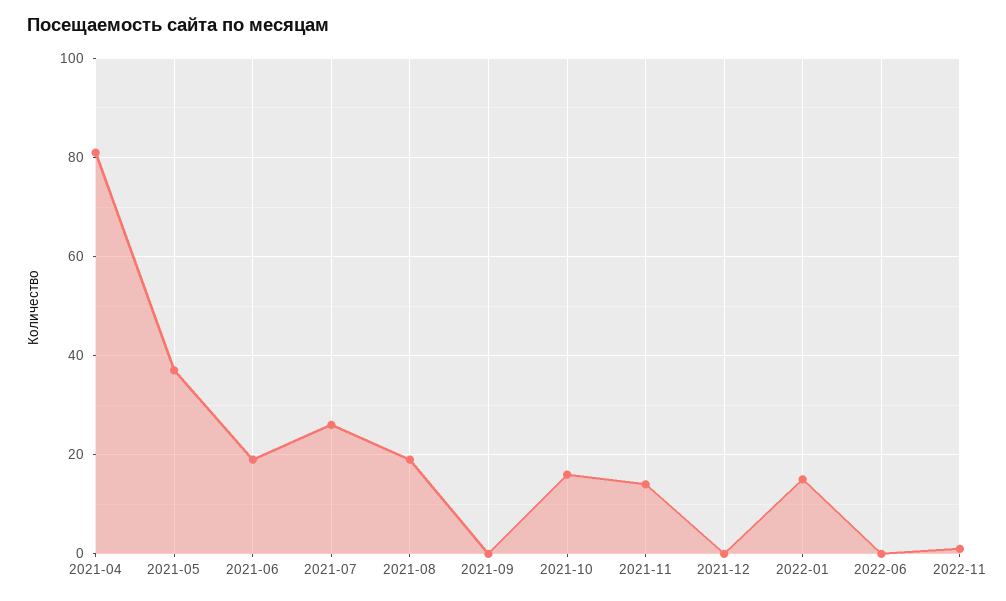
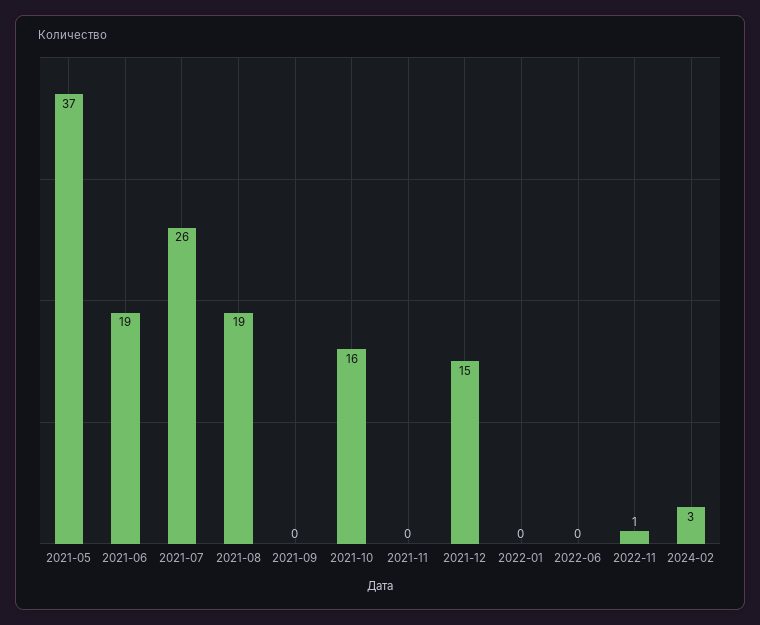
2021-04: 80 -> none
2021-11: 15 -> 0
2021-12: 0 -> 15
2022-01: 15 -> 0
2024-02: none -> 3

